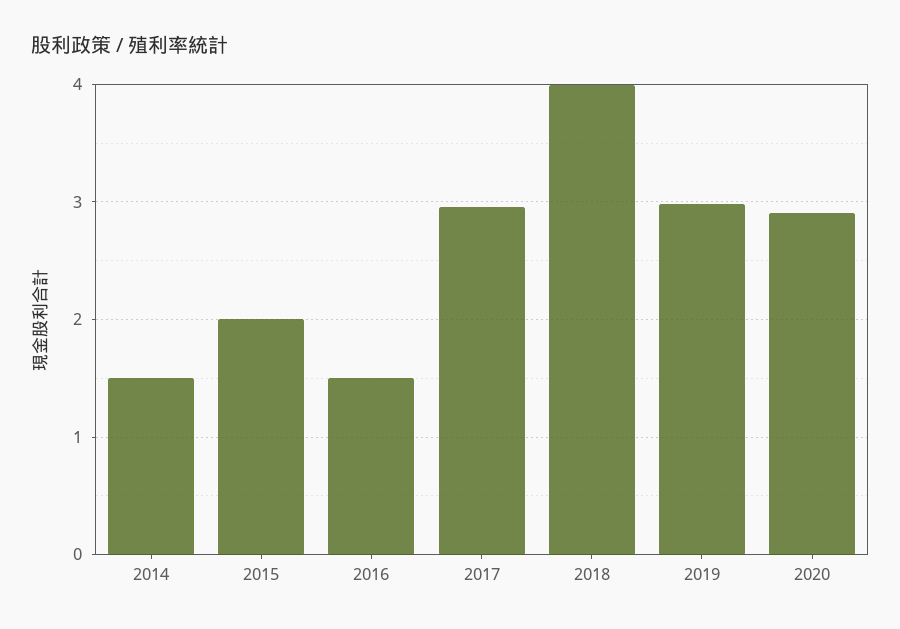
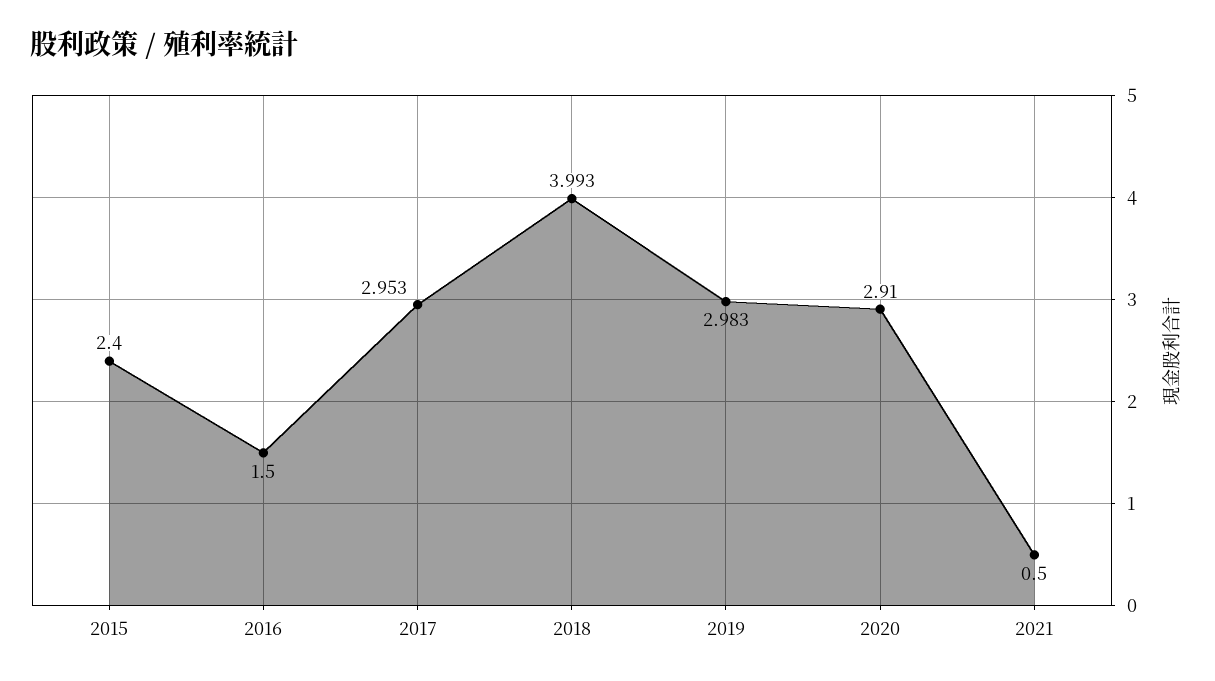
2014: 1.5 -> none
2015: 2 -> 2.4
2021: none -> 0.5

